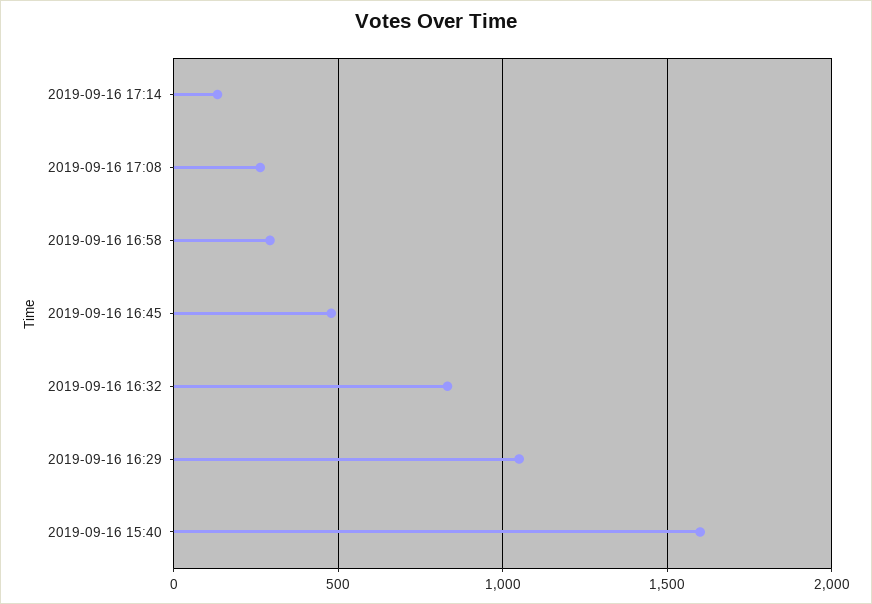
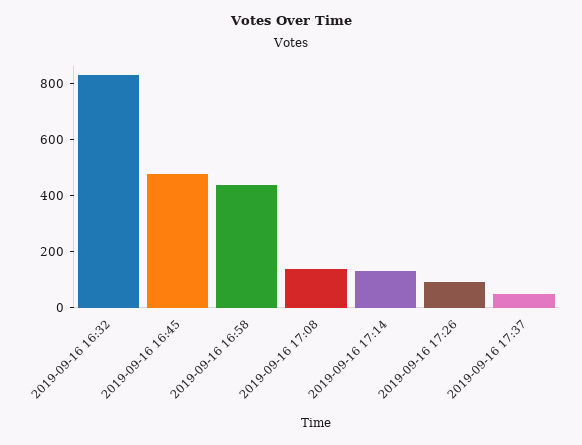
2019-09-16 17:08: 250 -> 150
2019-09-16 16:58: 300 -> 450
2019-09-16 16:29: 1050 -> none
2019-09-16 15:40: 1600 -> none
2019-09-16 17:26: none -> 100
2019-09-16 17:37: none -> 50

